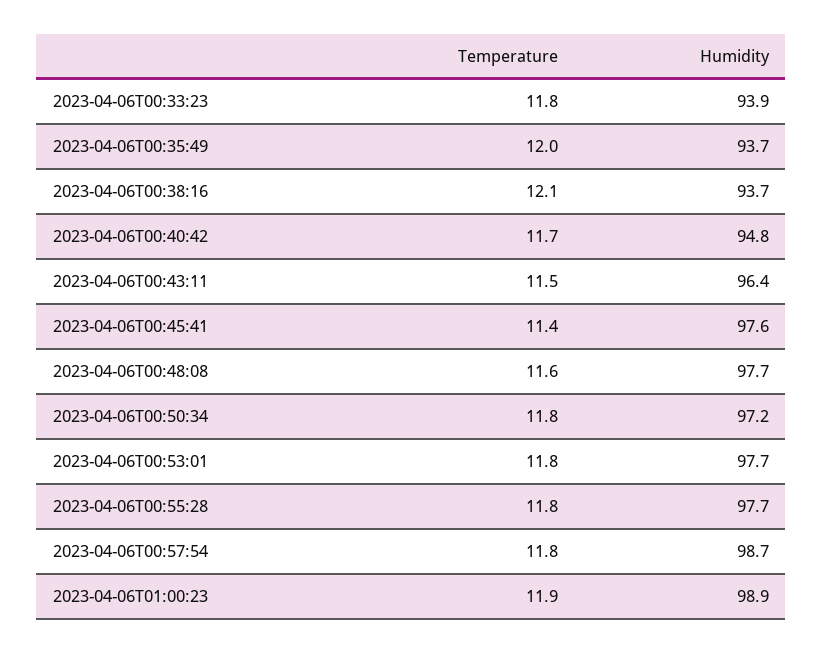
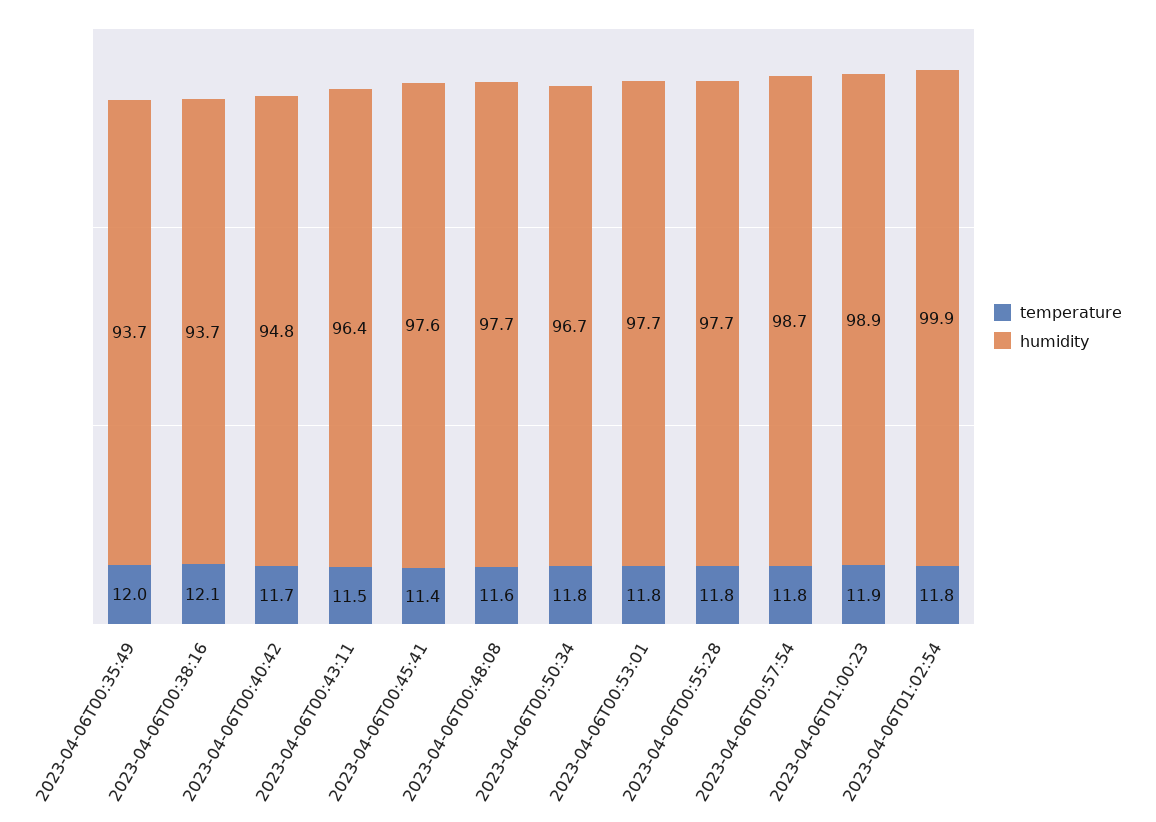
Temperature, 2023-04-06T00:33:23: 11.8 -> none
Humidity, 2023-04-06T00:33:23: 93.9 -> none
Humidity, 2023-04-06T00:50:34: 97.2 -> 96.7
Temperature, 2023-04-06T01:02:54: none -> 11.8
Humidity, 2023-04-06T01:02:54: none -> 99.9

